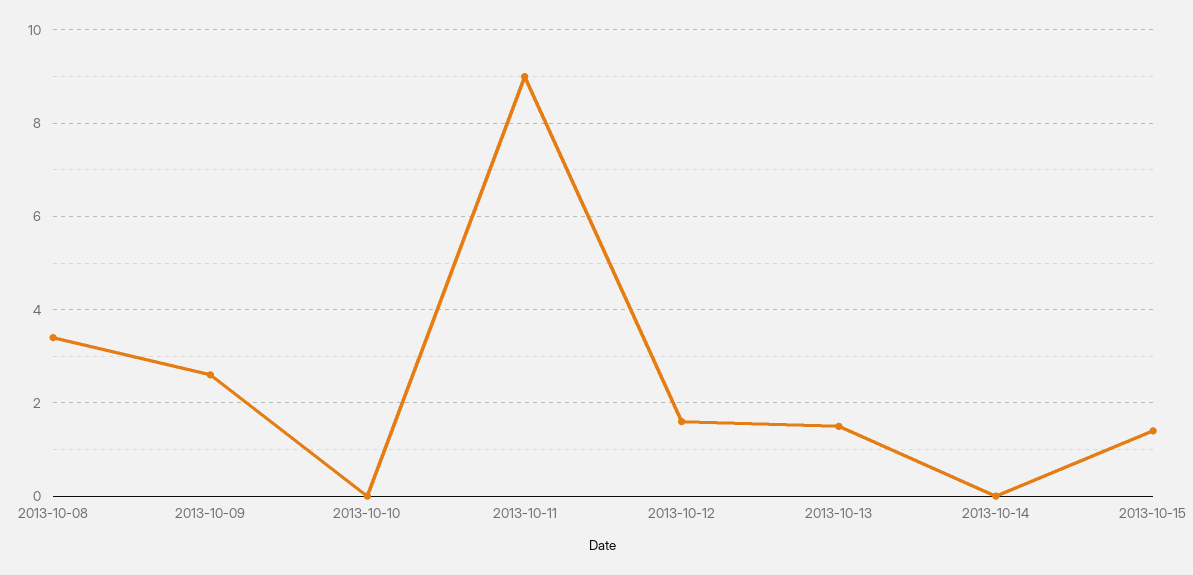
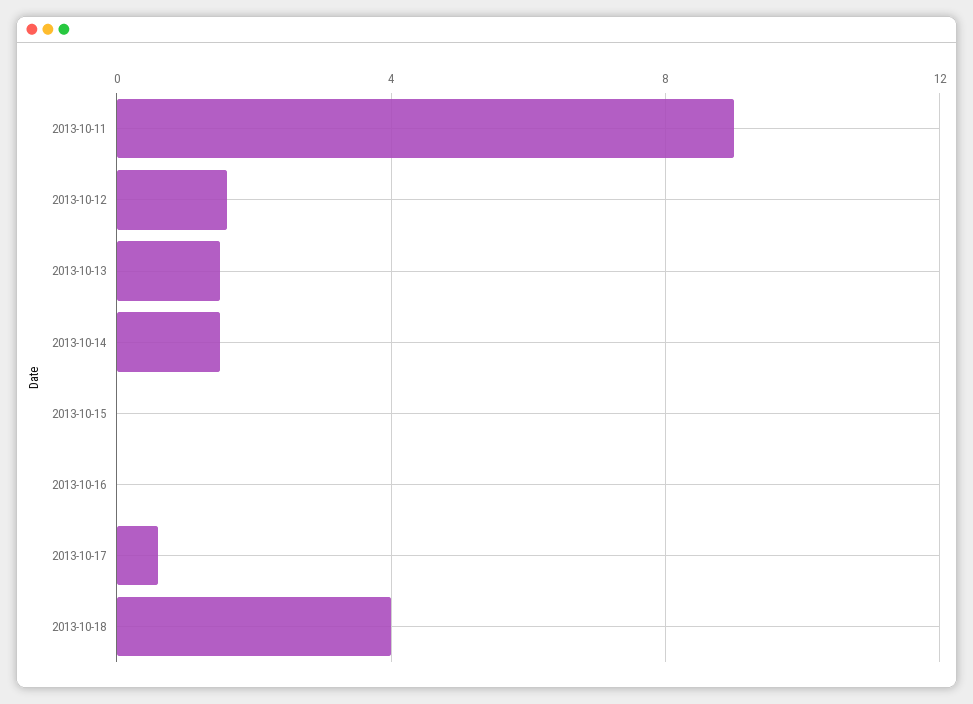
2013-10-08: 3.5 -> none
2013-10-09: 2.5 -> none
2013-10-10: 0 -> none
2013-10-14: 0 -> 1.5
2013-10-15: 1.5 -> 0
2013-10-16: none -> 0
2013-10-17: none -> 0.5
2013-10-18: none -> 4

